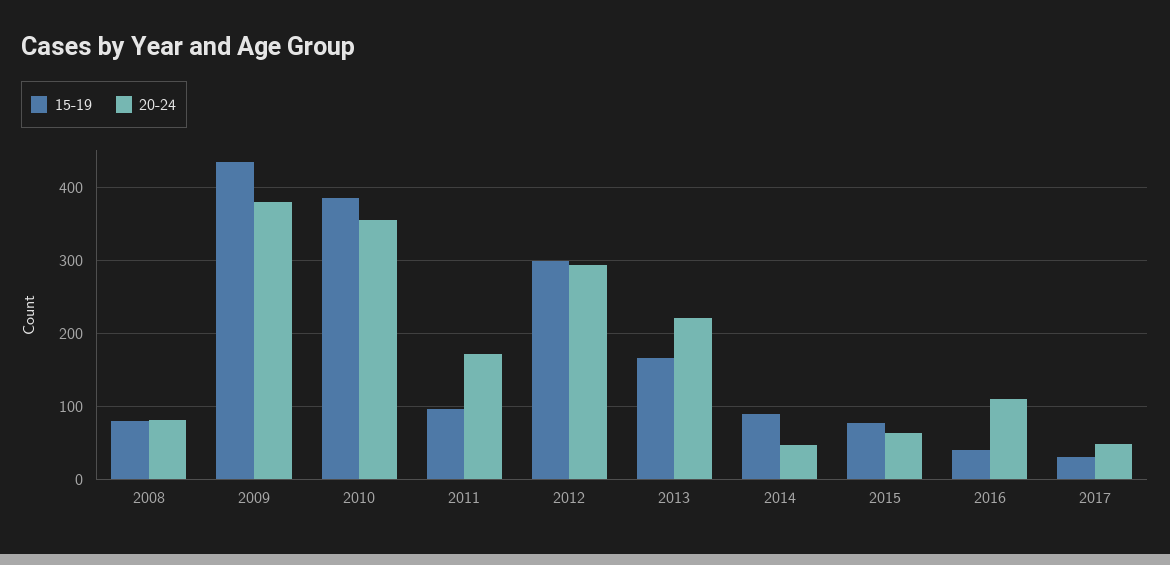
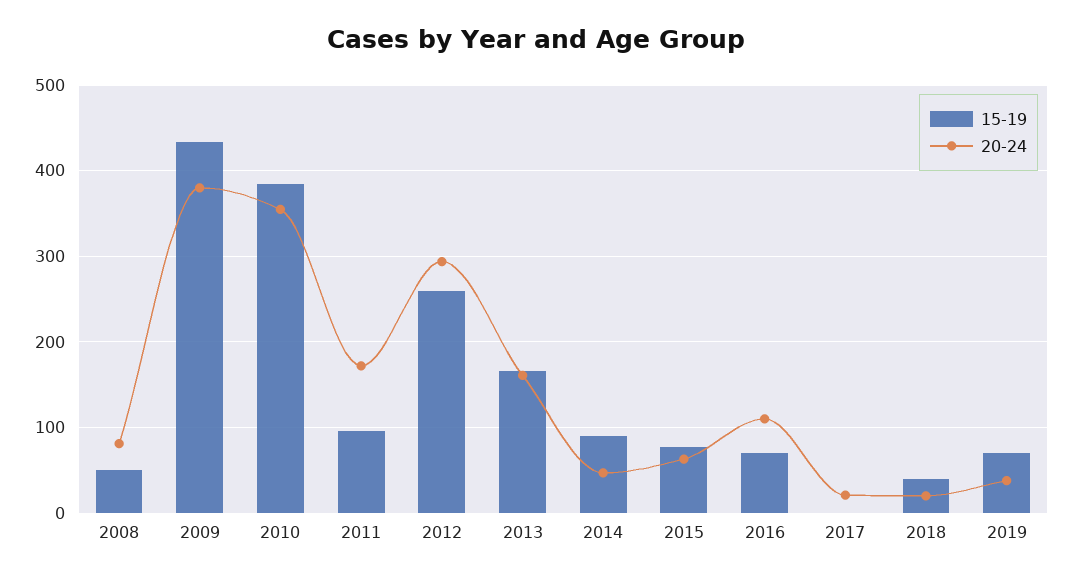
15-19, 2008: 80 -> 50
15-19, 2012: 300 -> 260
20-24, 2013: 220 -> 160
15-19, 2016: 40 -> 70
15-19, 2017: 30 -> 0
20-24, 2017: 50 -> 20
15-19, 2018: none -> 40
20-24, 2018: none -> 20
15-19, 2019: none -> 70
20-24, 2019: none -> 40

